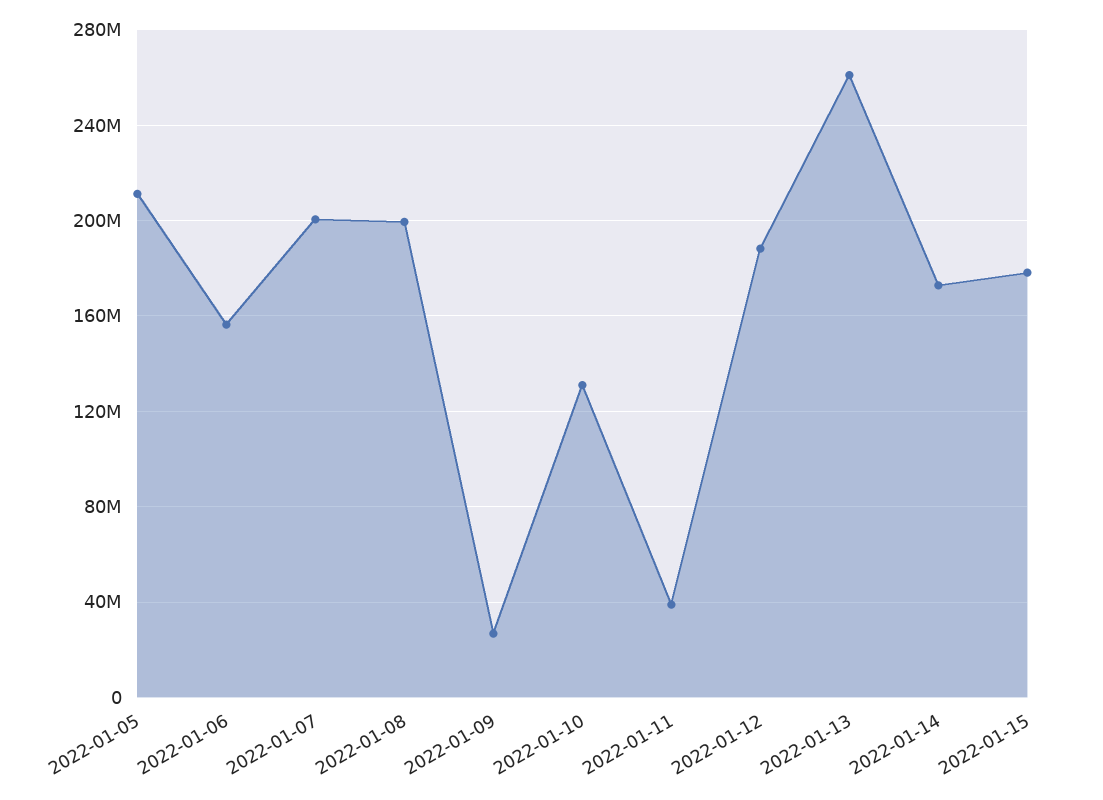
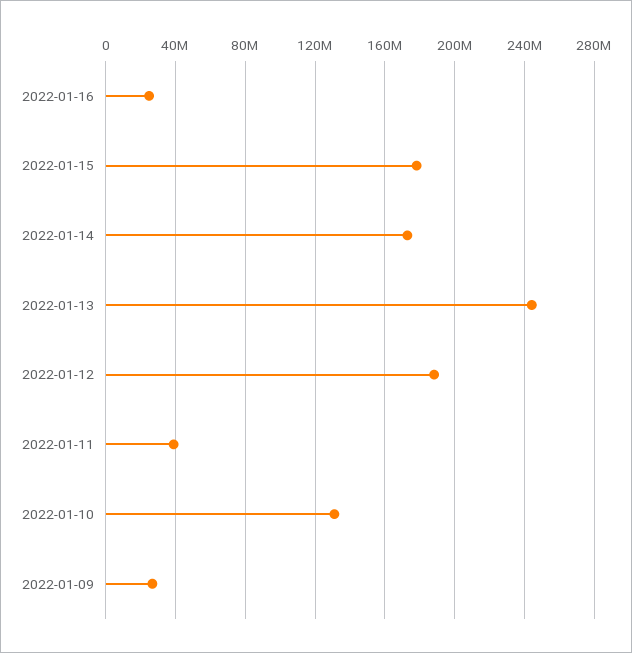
2022-01-05: 210000000 -> none
2022-01-06: 155000000 -> none
2022-01-07: 200000000 -> none
2022-01-08: 200000000 -> none
2022-01-13: 260000000 -> 245000000
2022-01-16: none -> 25000000

